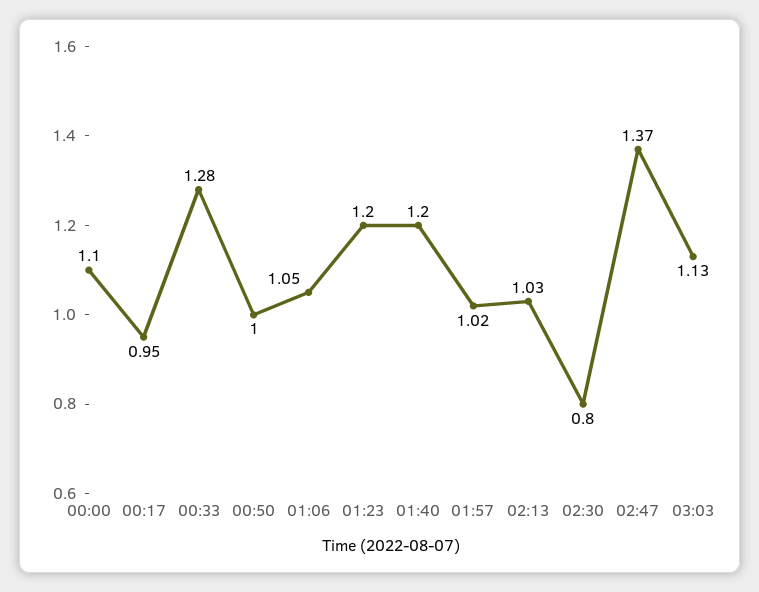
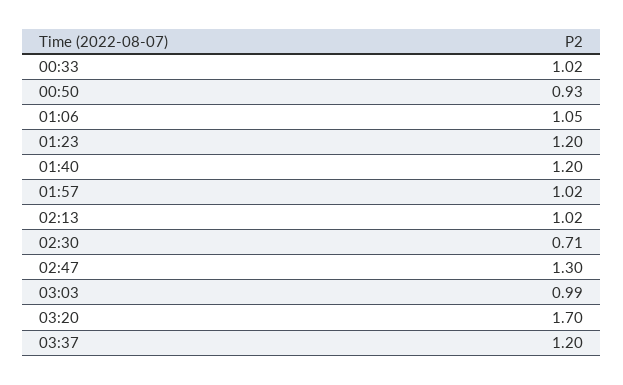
00:00: 1.1 -> none
00:17: 0.95 -> none
00:33: 1.28 -> 1.02
00:50: 1 -> 0.93
02:13: 1.03 -> 1.02
02:30: 0.8 -> 0.71
02:47: 1.37 -> 1.3
03:03: 1.13 -> 0.99
03:20: none -> 1.7
03:37: none -> 1.2

